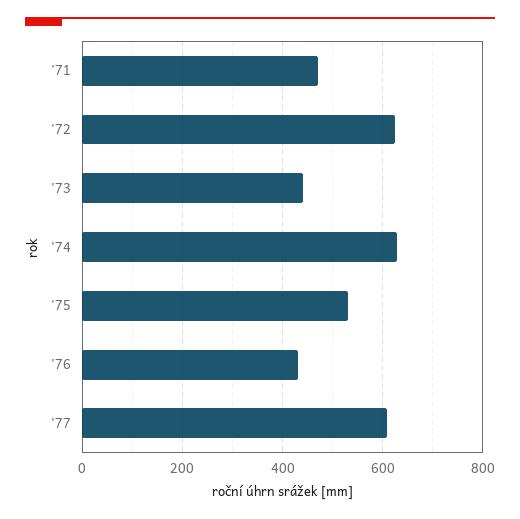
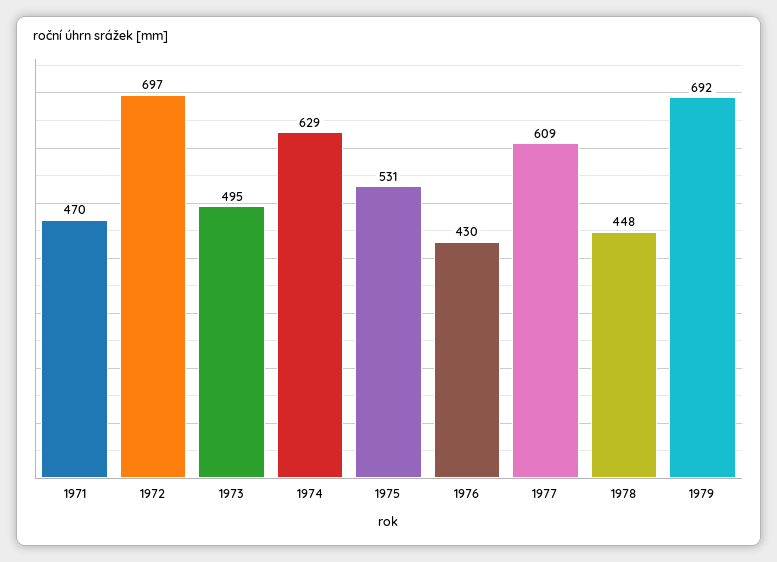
'72: 620 -> 697
'73: 440 -> 495
1978: none -> 448
1979: none -> 692

